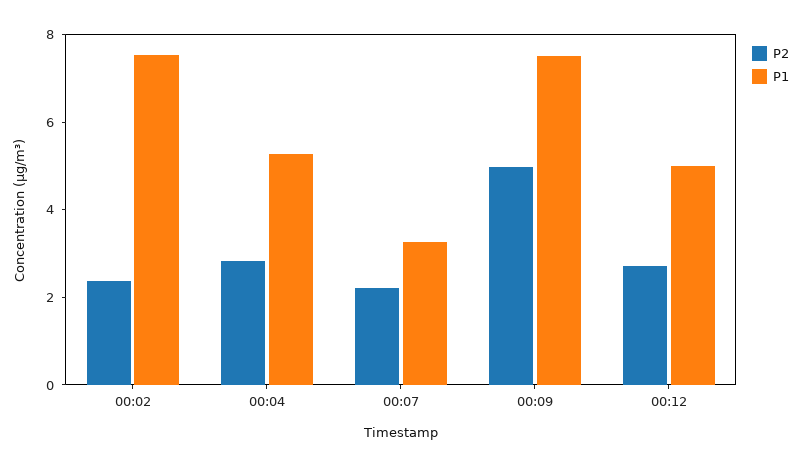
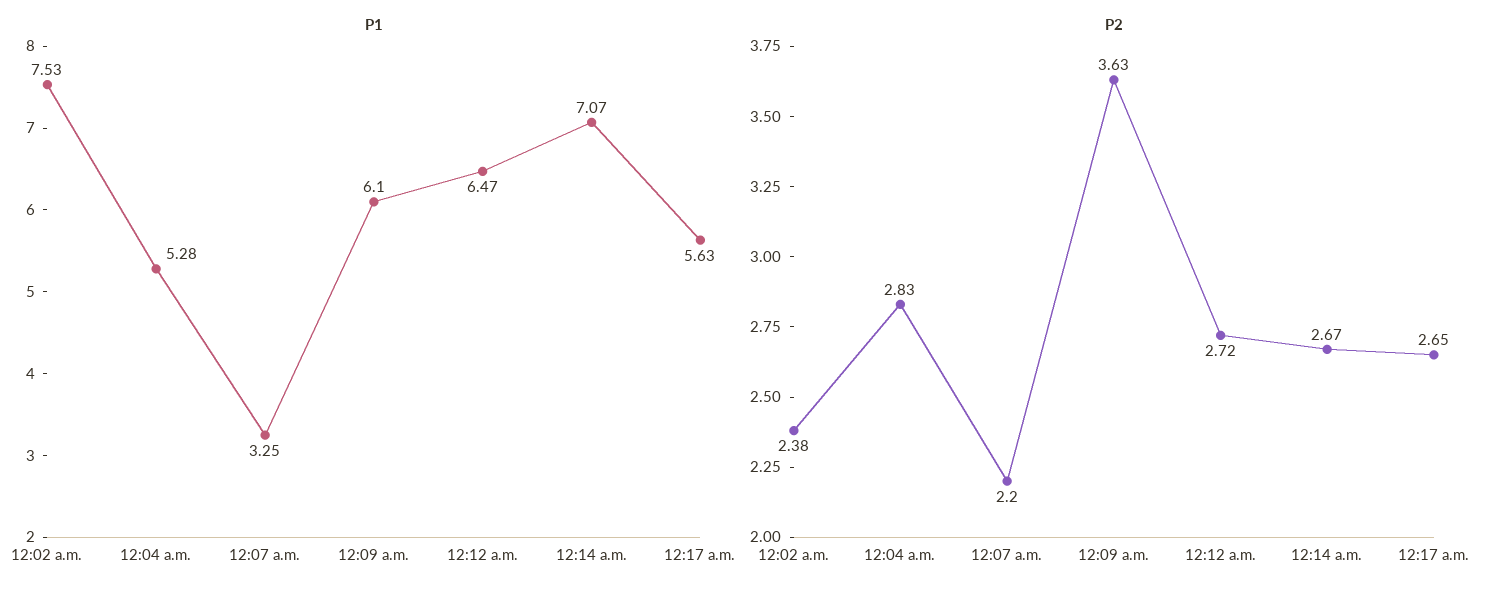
P2, 00:09: 5 -> 3.63
P1, 00:09: 7.5 -> 6.1
P1, 00:12: 5 -> 6.47
P1, 12:14 a.m.: none -> 7.07
P1, 12:17 a.m.: none -> 5.63
P2, 12:14 a.m.: none -> 2.67
P2, 12:17 a.m.: none -> 2.65

